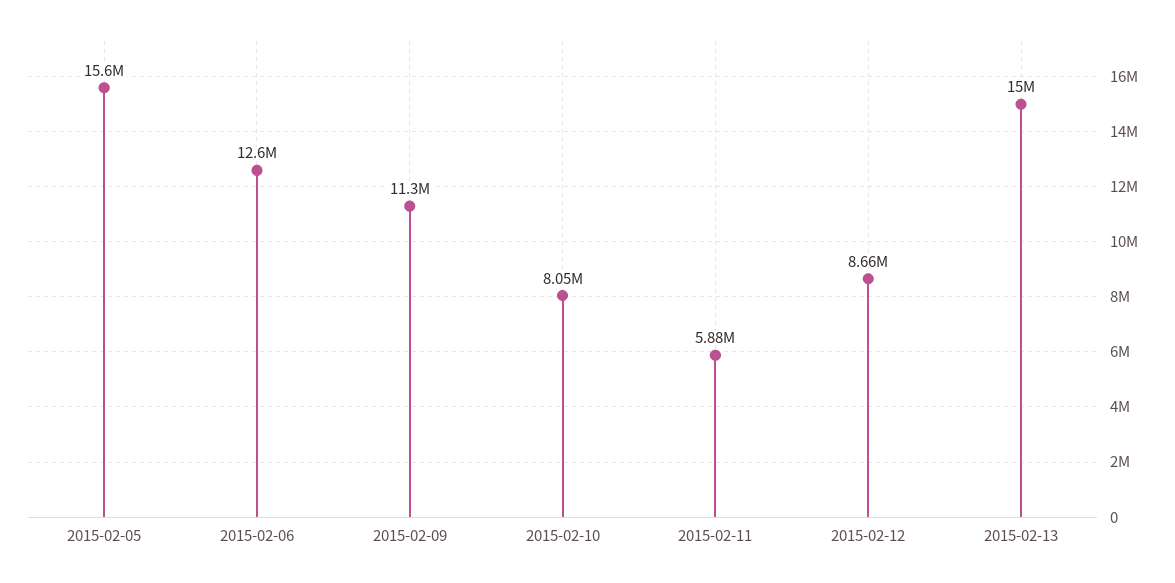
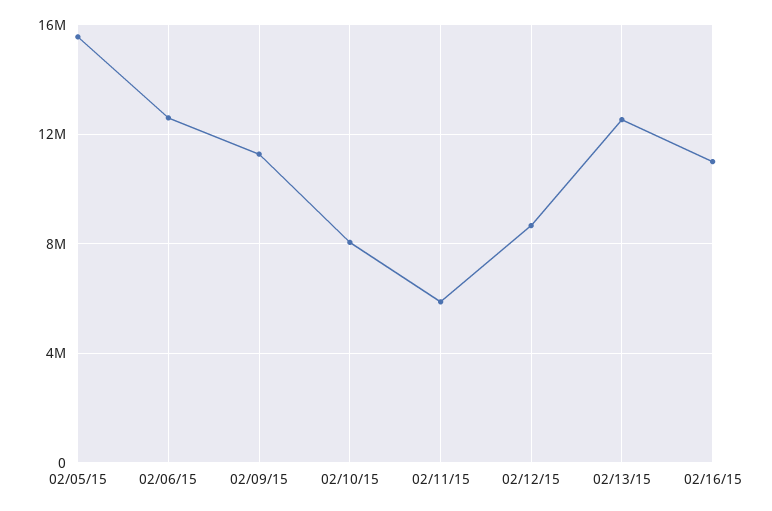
2015-02-13: 15000000 -> 12500000
02/16/15: none -> 11000000

